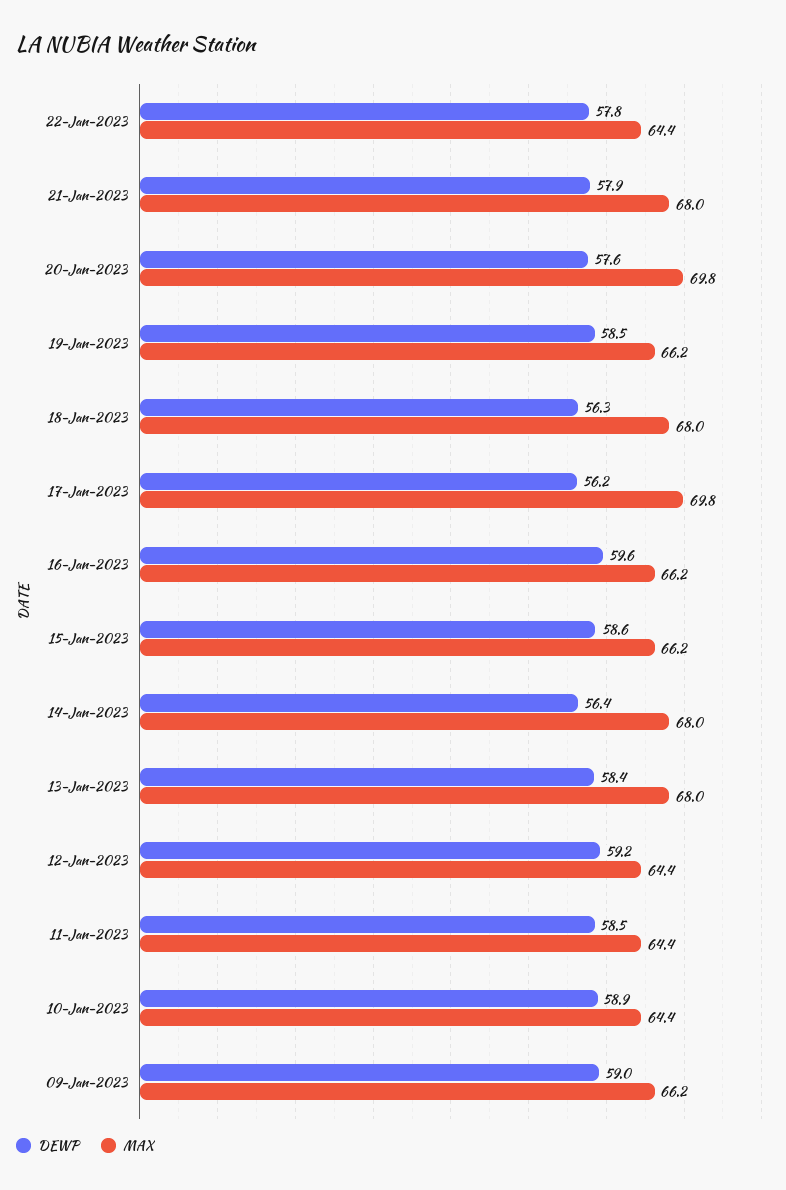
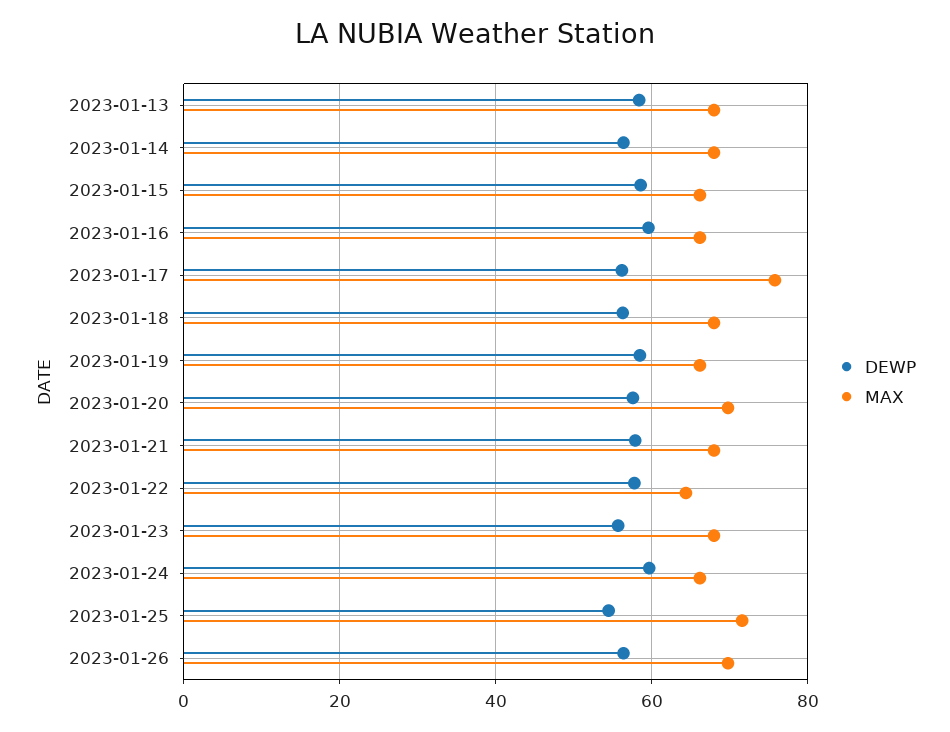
MAX, 17-Jan-2023: 69.8 -> 76
DEWP, 12-Jan-2023: 59.2 -> none
MAX, 12-Jan-2023: 64.4 -> none
DEWP, 11-Jan-2023: 58.5 -> none
MAX, 11-Jan-2023: 64.4 -> none
DEWP, 10-Jan-2023: 58.9 -> none
MAX, 10-Jan-2023: 64.4 -> none
DEWP, 09-Jan-2023: 59 -> none
MAX, 09-Jan-2023: 66.2 -> none
DEWP, 2023-01-23: none -> 56
MAX, 2023-01-23: none -> 68
DEWP, 2023-01-24: none -> 60
MAX, 2023-01-24: none -> 66
DEWP, 2023-01-25: none -> 54
MAX, 2023-01-25: none -> 72
DEWP, 2023-01-26: none -> 56
MAX, 2023-01-26: none -> 70

